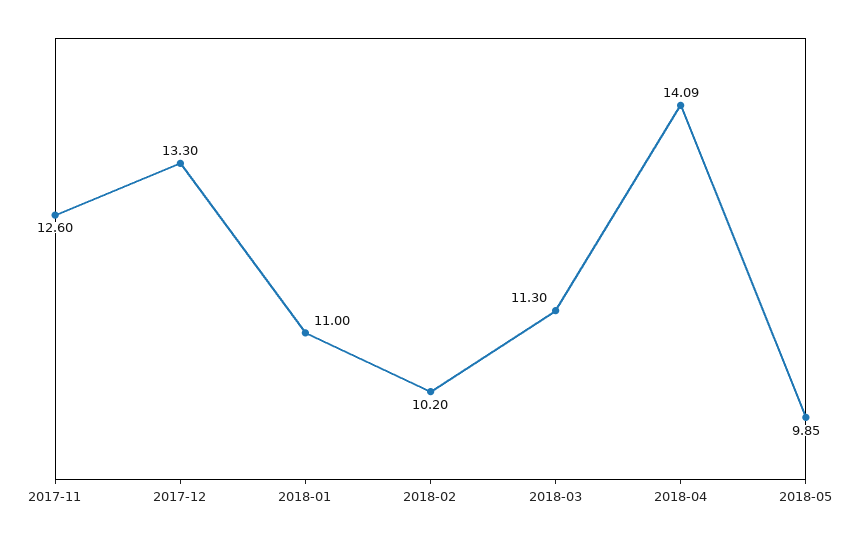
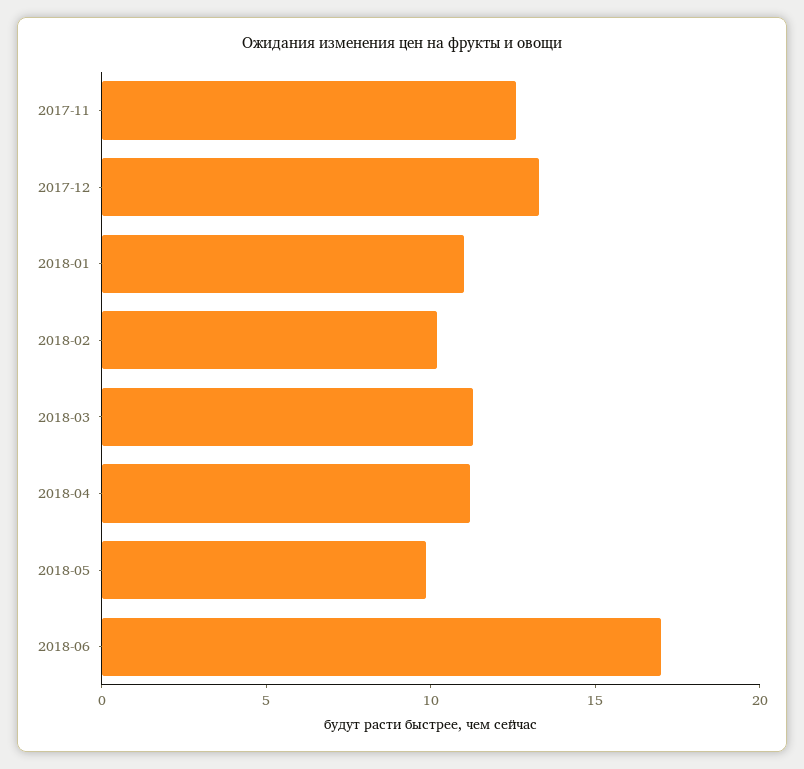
2018-04: 14.09 -> 11
2018-06: none -> 17

